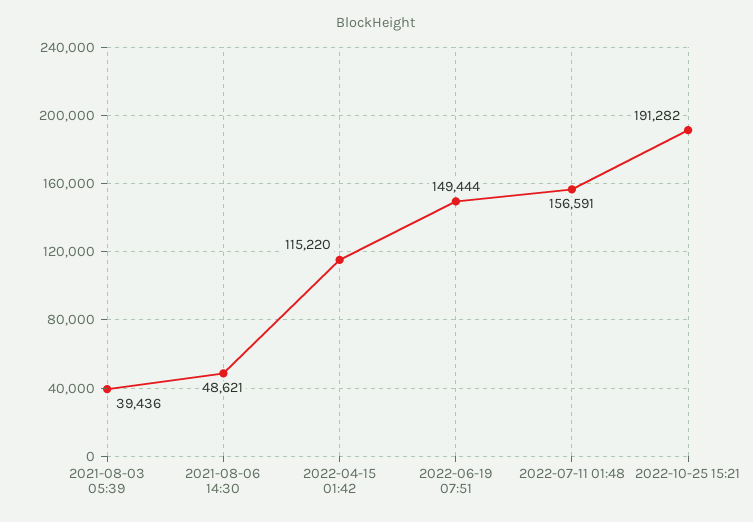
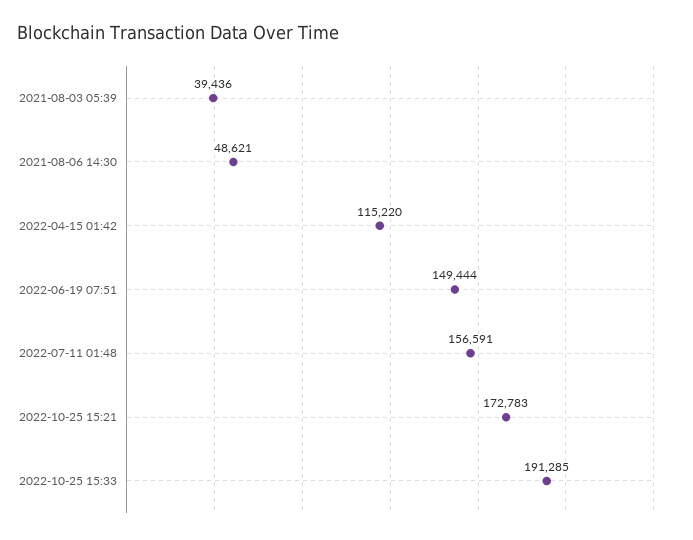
2022-10-25 15:21: 191282 -> 172783
2022-10-25 15:33: none -> 191285

